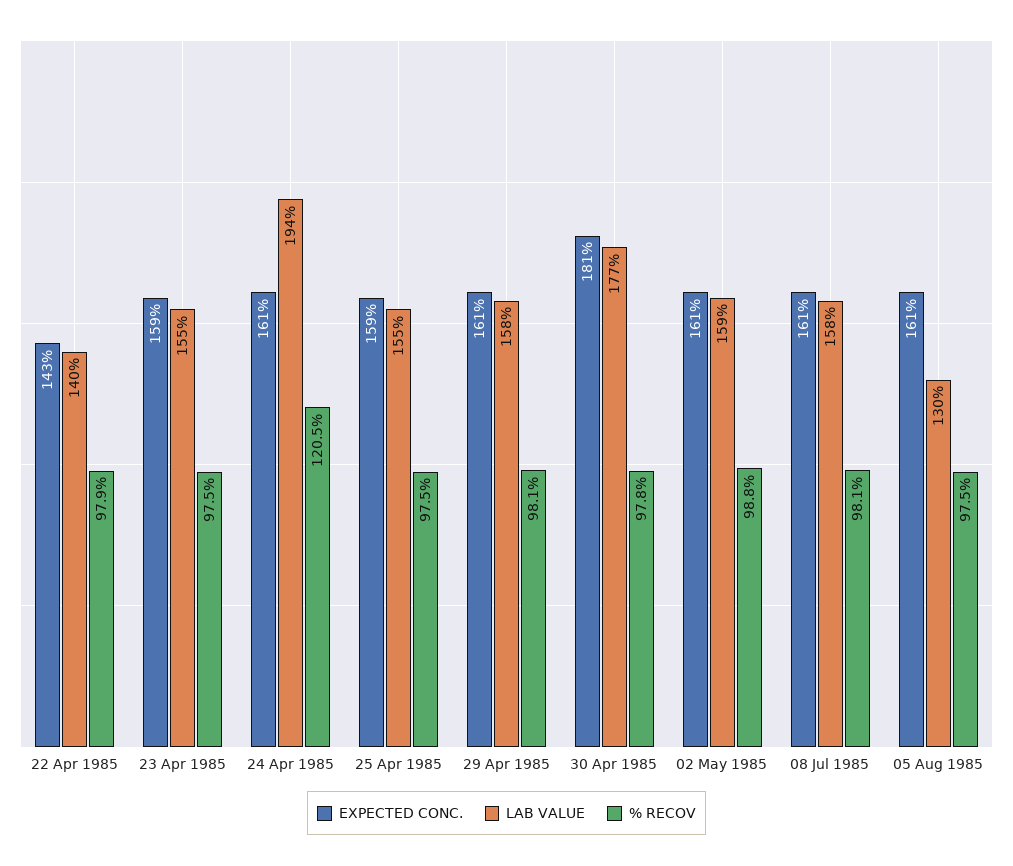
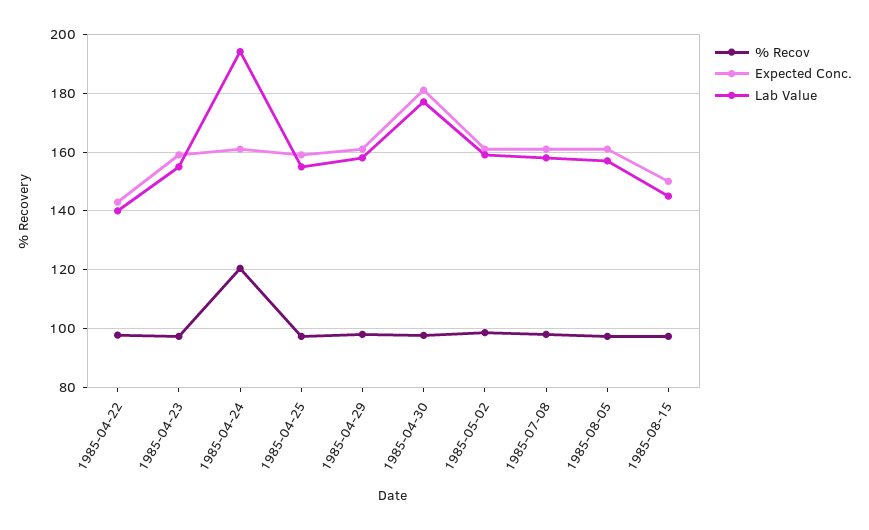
LAB VALUE, 05 Aug 1985: 130 -> 157.5
% RECOV, 1985-08-15: none -> 97.5
EXPECTED CONC., 1985-08-15: none -> 150
LAB VALUE, 1985-08-15: none -> 145

